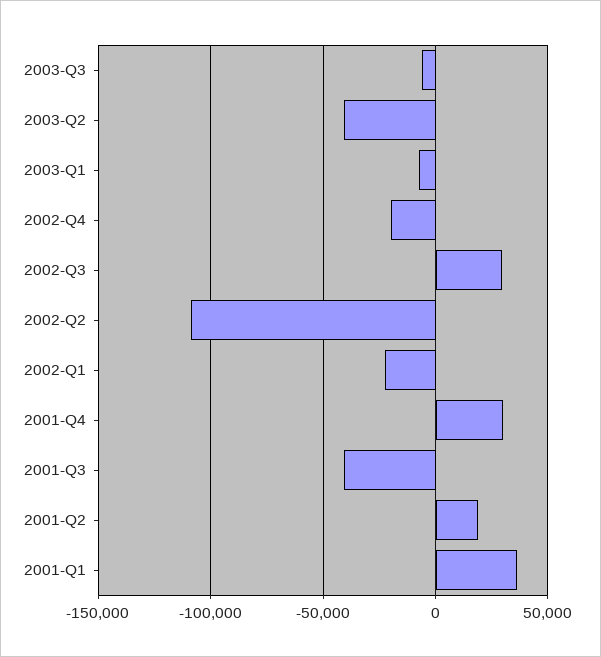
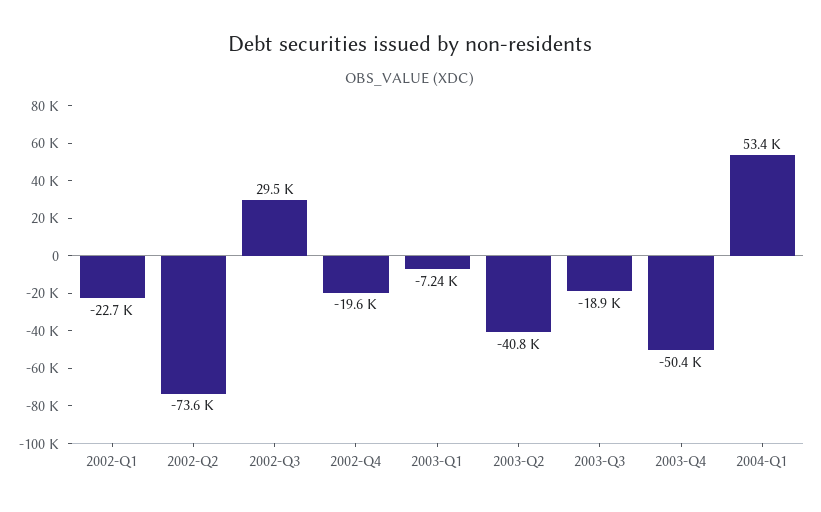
2003-Q3: -5000 -> -18900
2002-Q2: -110000 -> -73600
2001-Q4: 30000 -> none
2001-Q3: -40000 -> none
2001-Q2: 20000 -> none
2001-Q1: 35000 -> none
2003-Q4: none -> -50400
2004-Q1: none -> 53400

